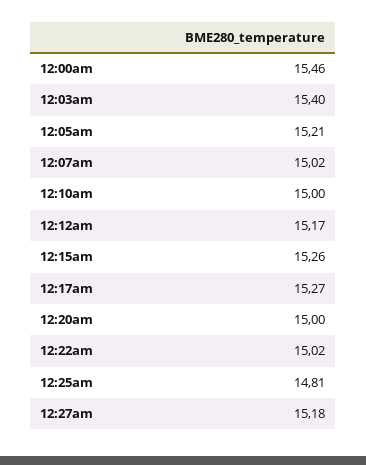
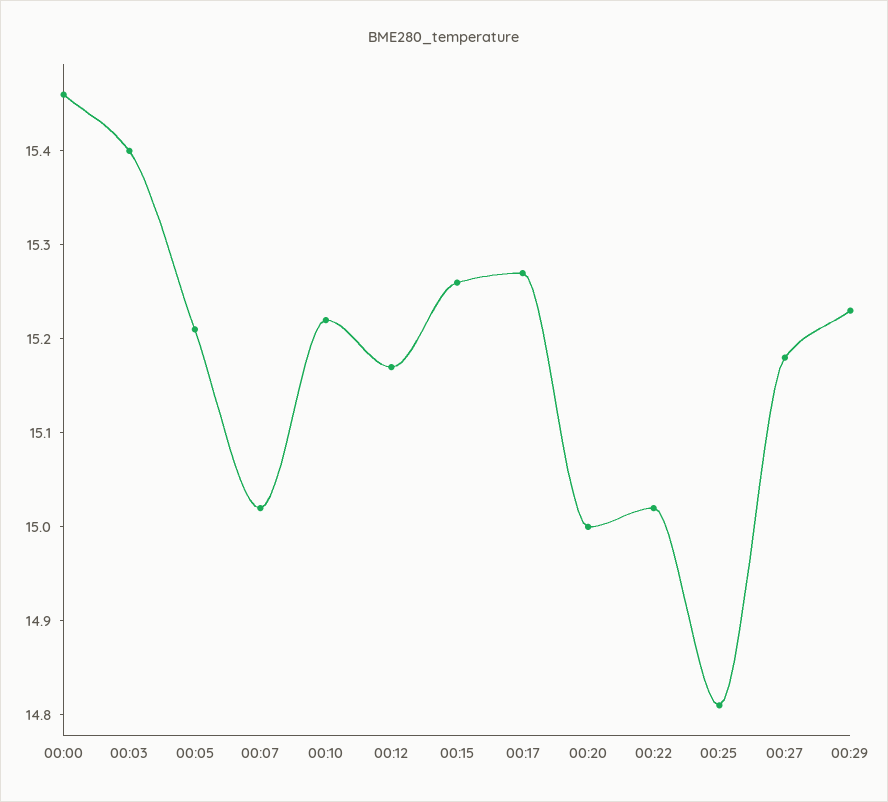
12:10am: 15 -> 15.22
00:29: none -> 15.23

